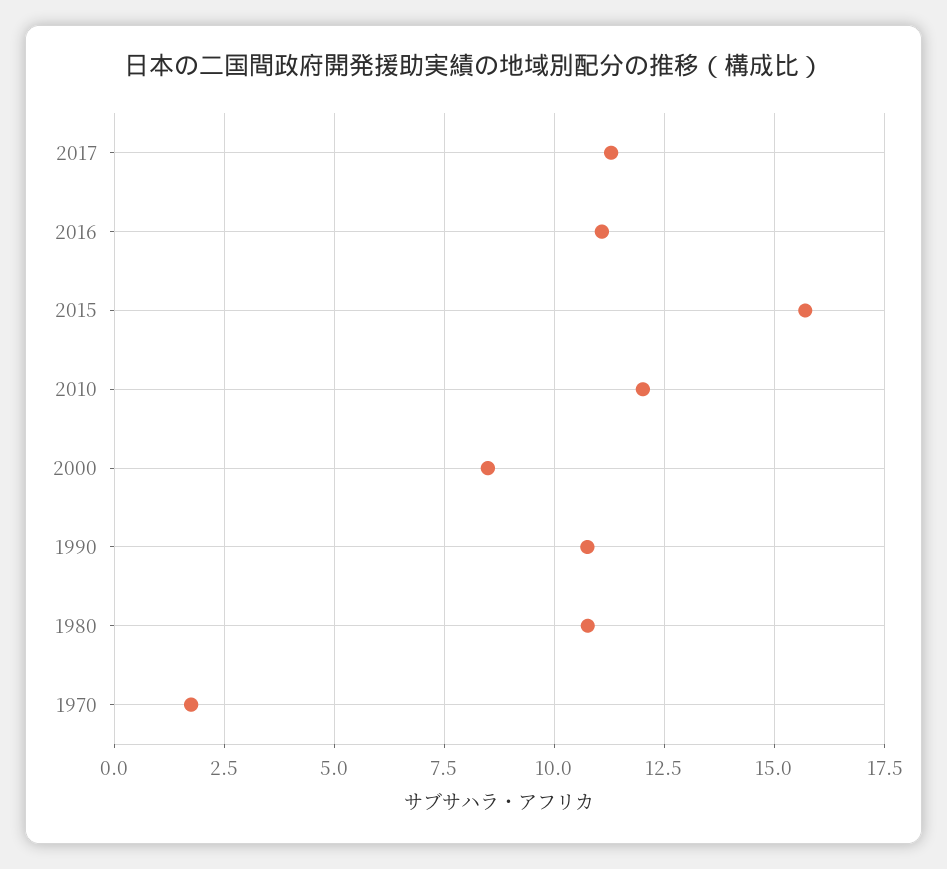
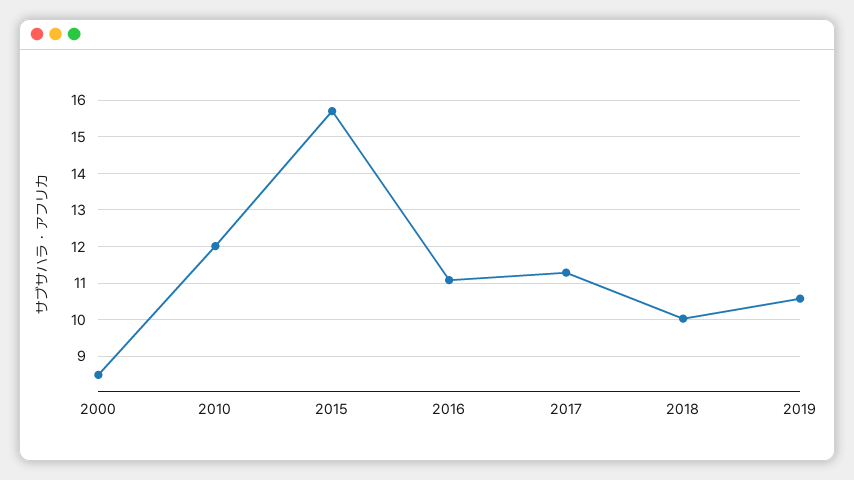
1990: 10.75 -> none
1980: 10.75 -> none
1970: 1.75 -> none
2018: none -> 10
2019: none -> 10.6

